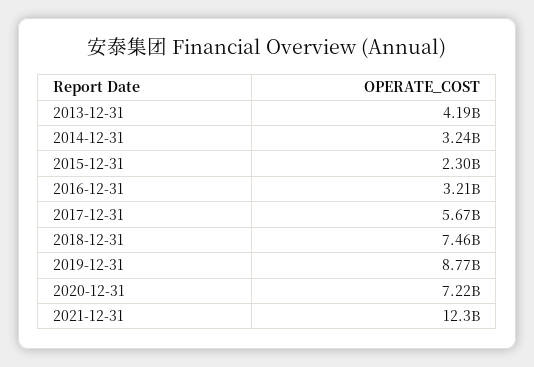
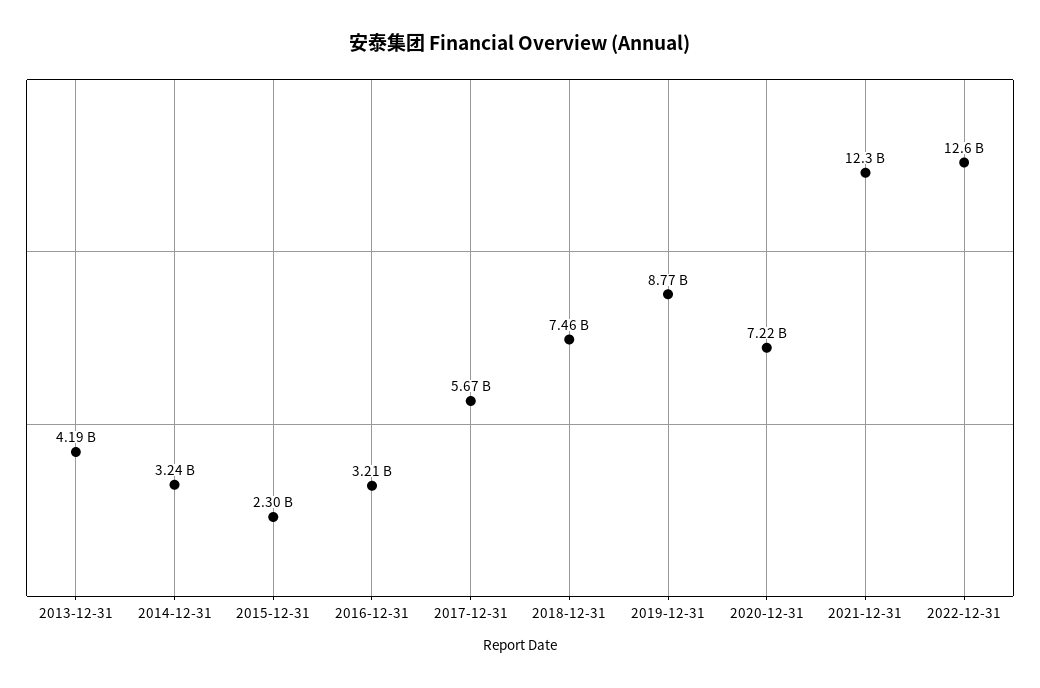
2022-12-31: none -> 12600000000

